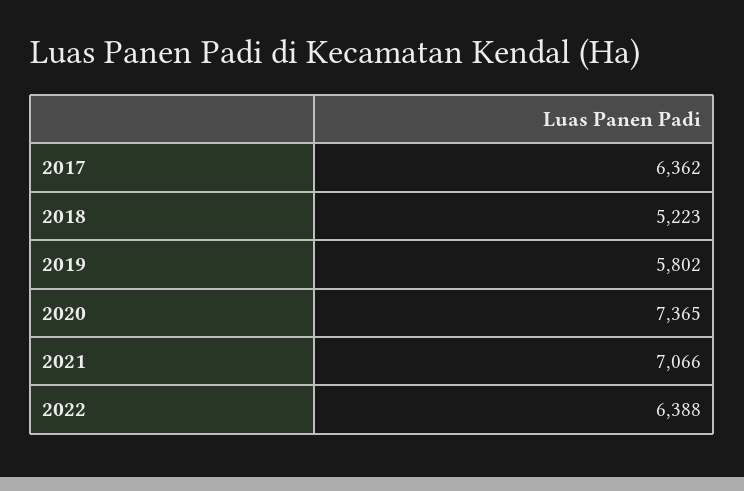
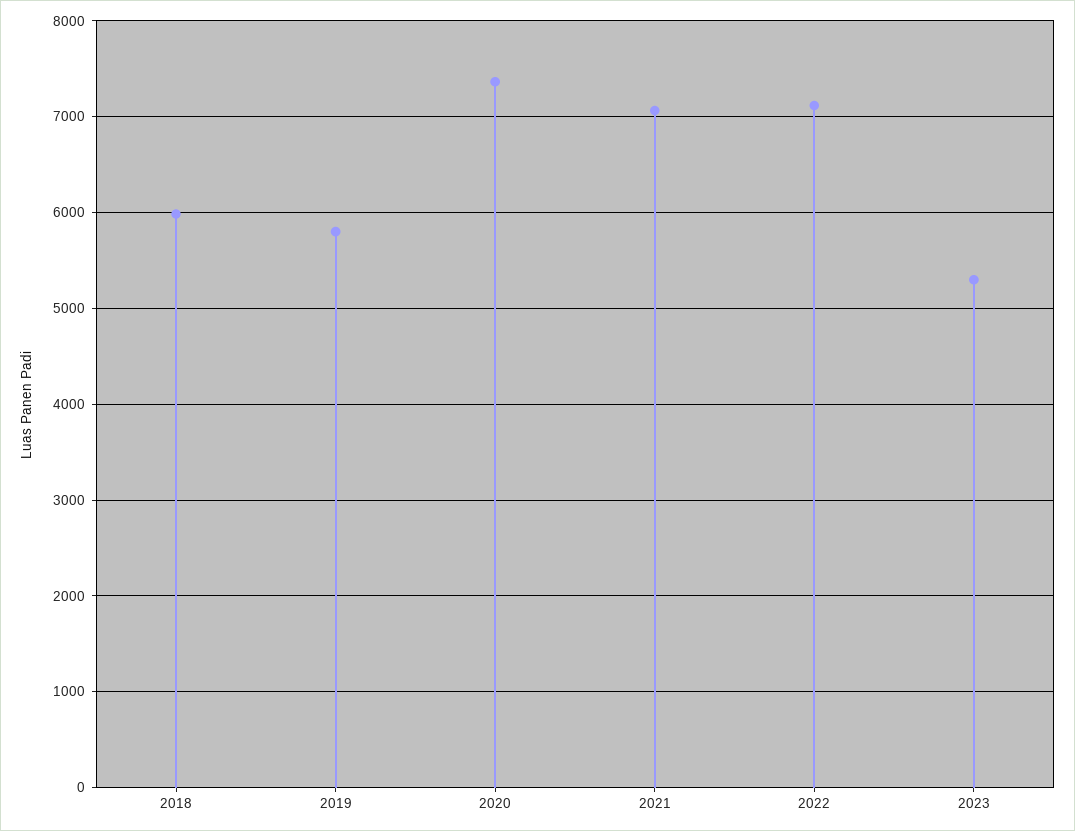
2017: 6362 -> none
2018: 5223 -> 6000
2022: 6388 -> 7100
2023: none -> 5300

